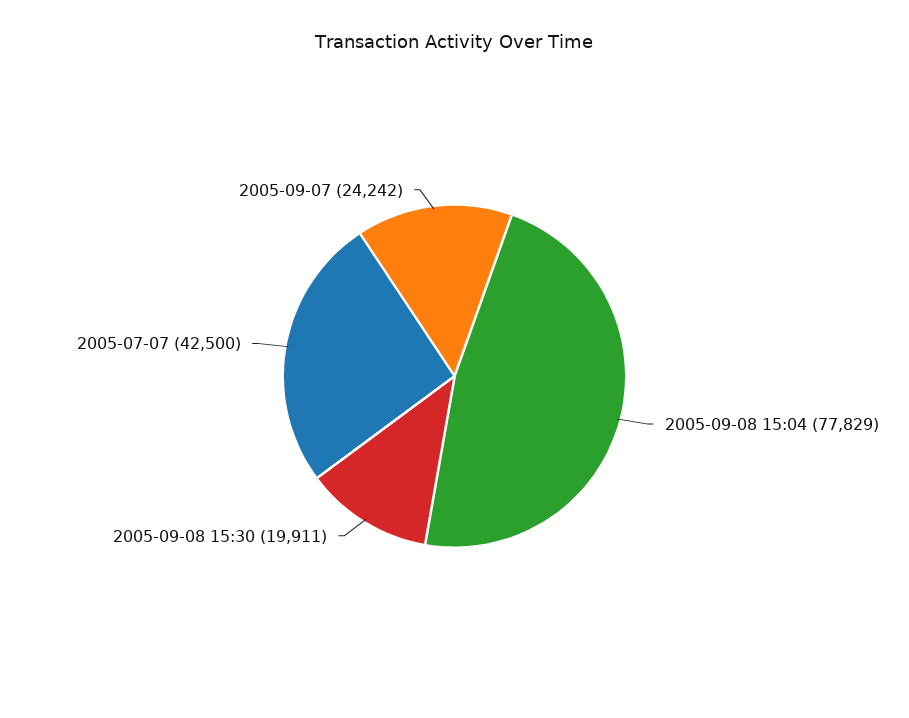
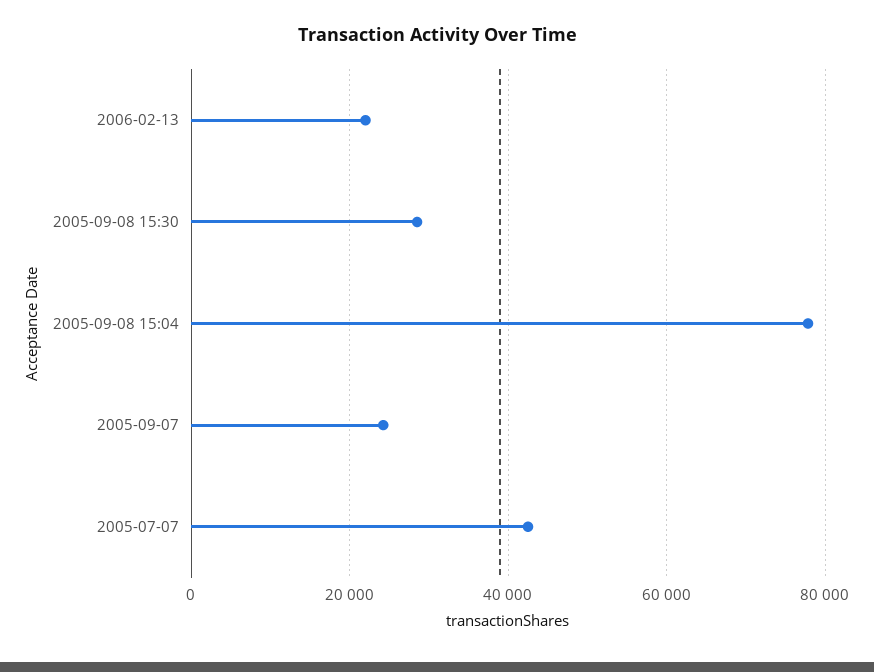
2005-09-08 15:30: 19911 -> 28000
2006-02-13: none -> 22000

